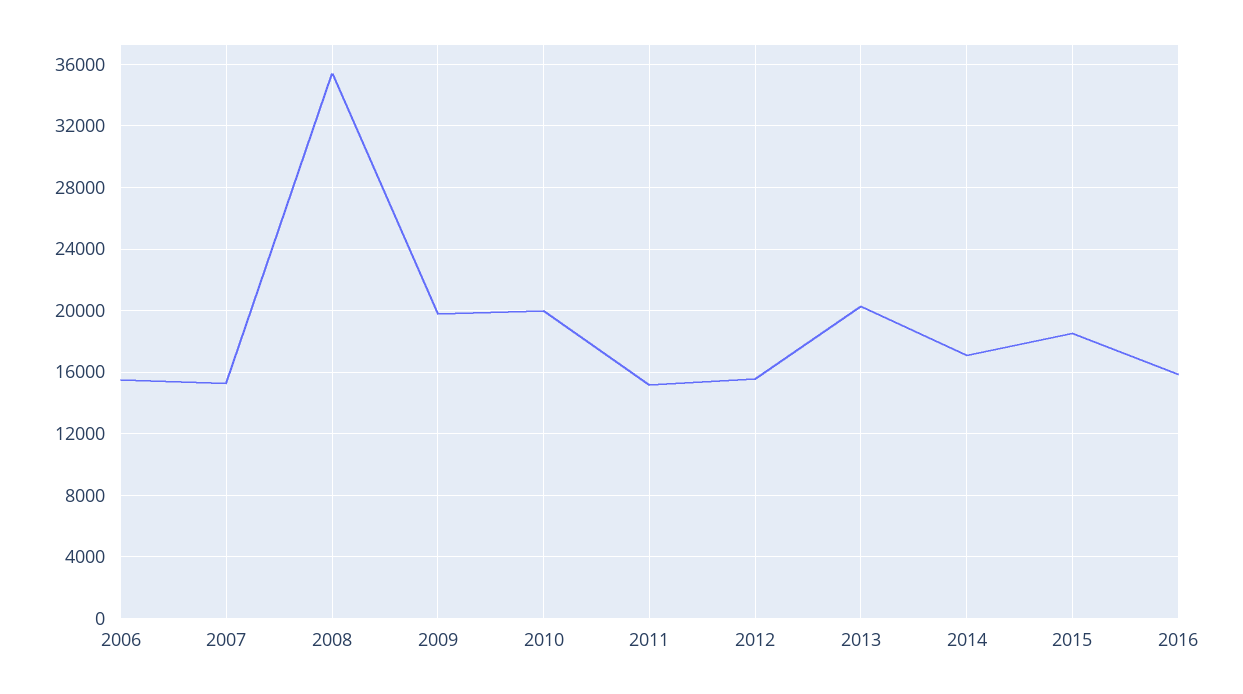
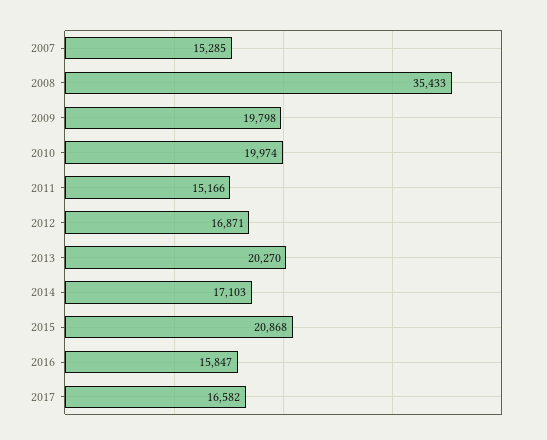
2006: 15500 -> none
2012: 15500 -> 16871
2015: 18500 -> 20868
2017: none -> 16582

